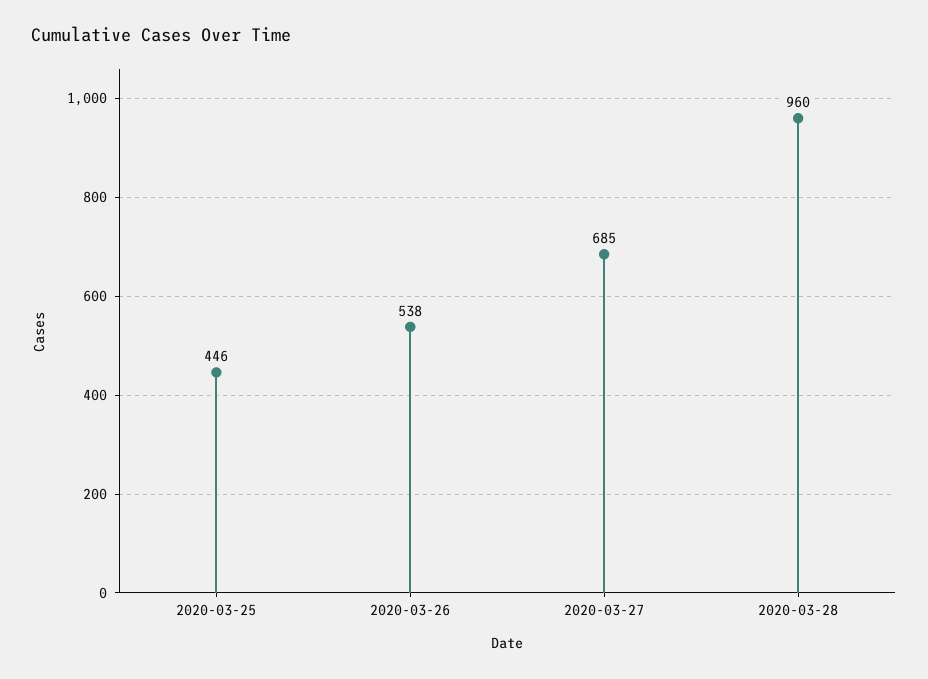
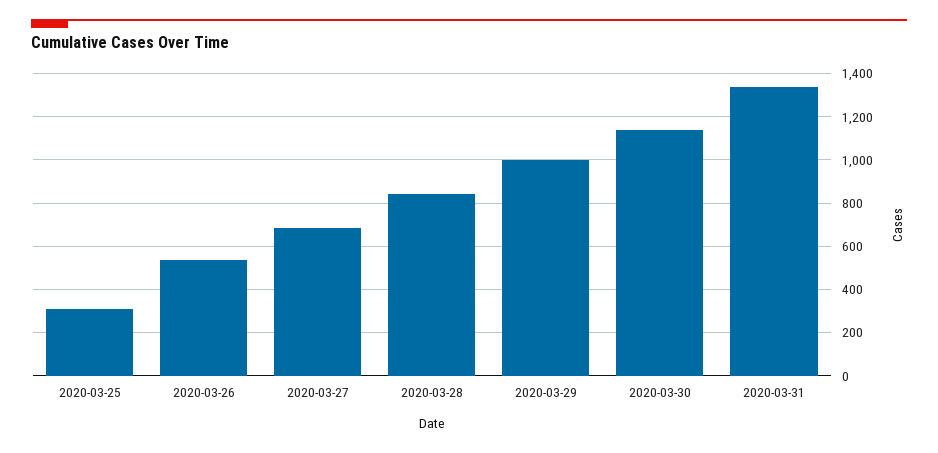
2020-03-25: 446 -> 300
2020-03-28: 960 -> 850
2020-03-29: none -> 1000
2020-03-30: none -> 1150
2020-03-31: none -> 1350

